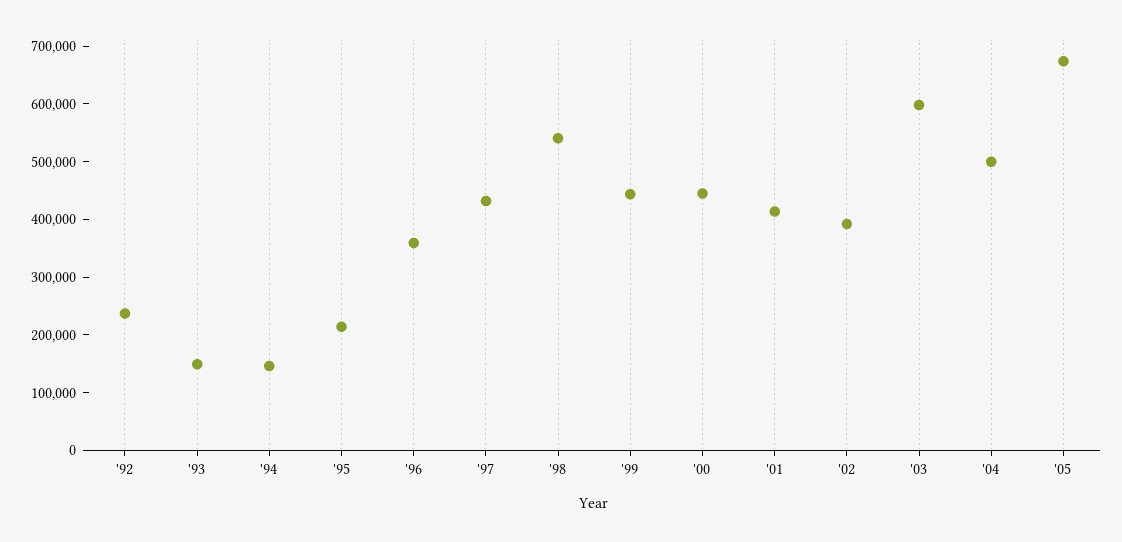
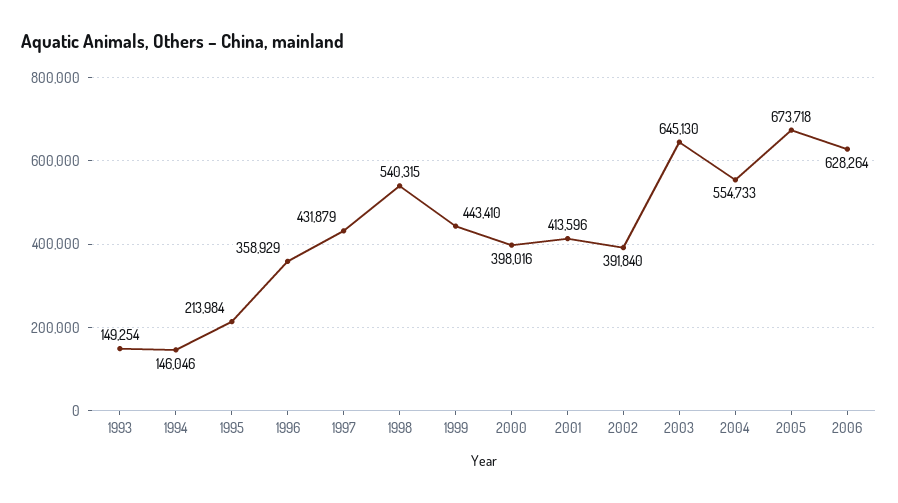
'92: 240000 -> none
'00: 440000 -> 398016
'03: 600000 -> 645130
'04: 500000 -> 554733
2006: none -> 628264

